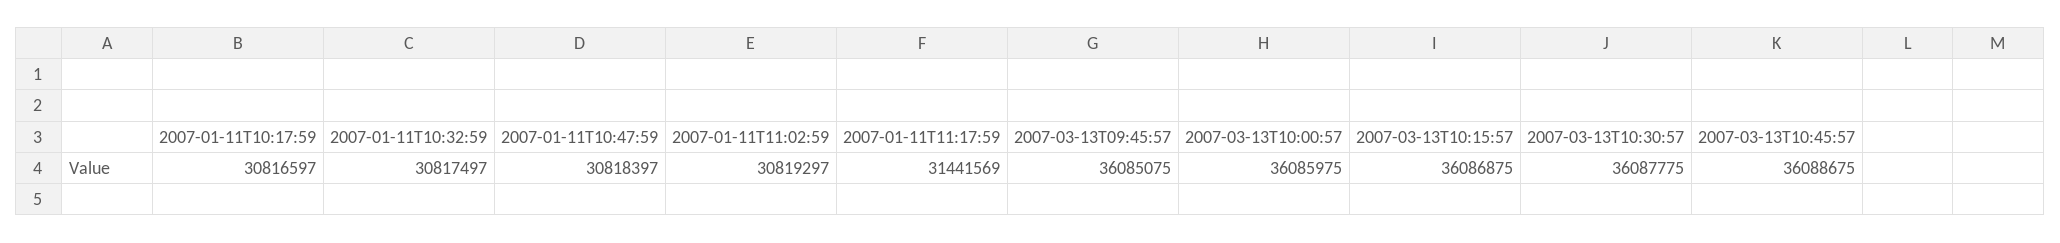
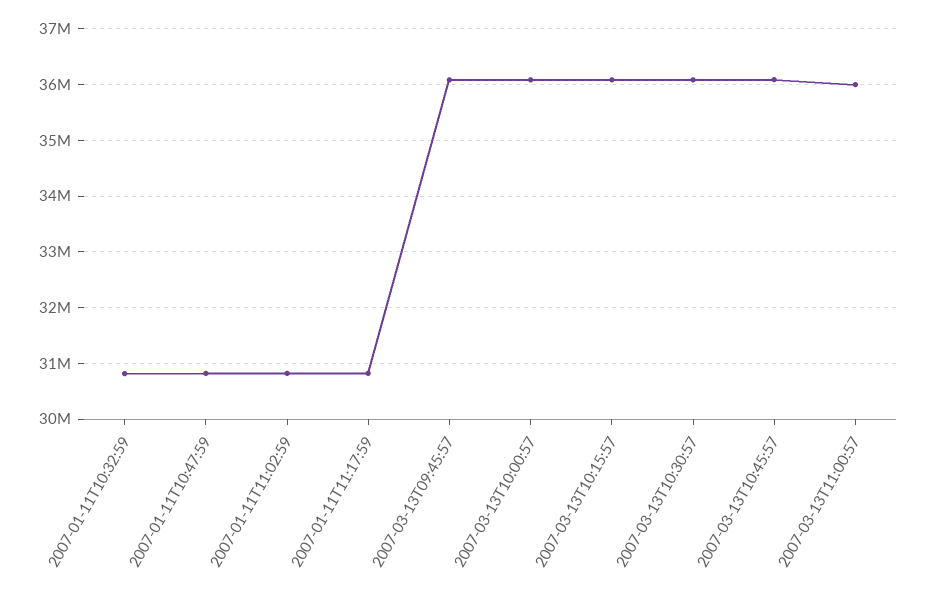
2007-01-11T10:17:59: 30816597 -> none
2007-01-11T11:17:59: 31441569 -> 30800000
2007-03-13T11:00:57: none -> 36000000

